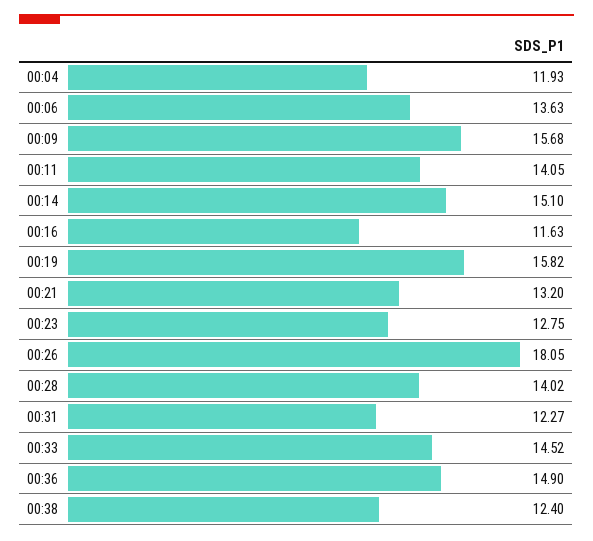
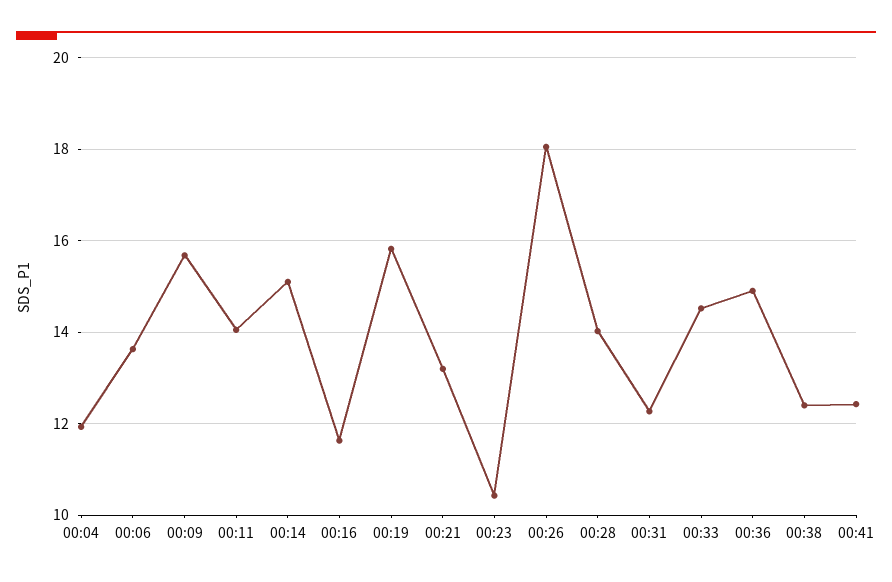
00:23: 12.75 -> 10.4
00:41: none -> 12.4

